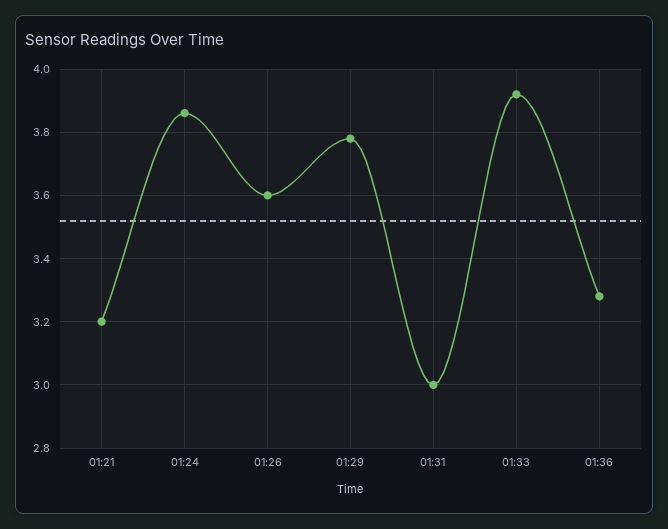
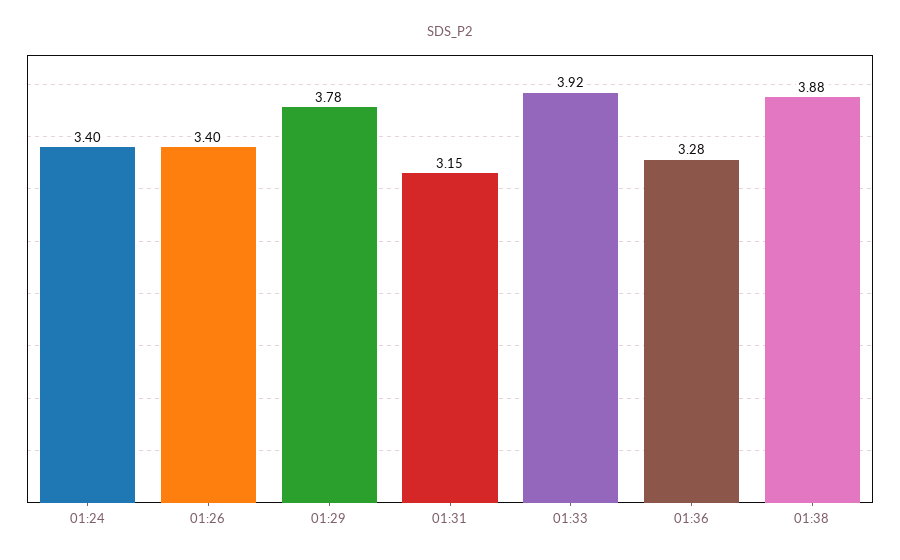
01:21: 3.2 -> none
01:24: 3.85 -> 3.4
01:26: 3.6 -> 3.4
01:31: 3 -> 3.15
01:38: none -> 3.88

